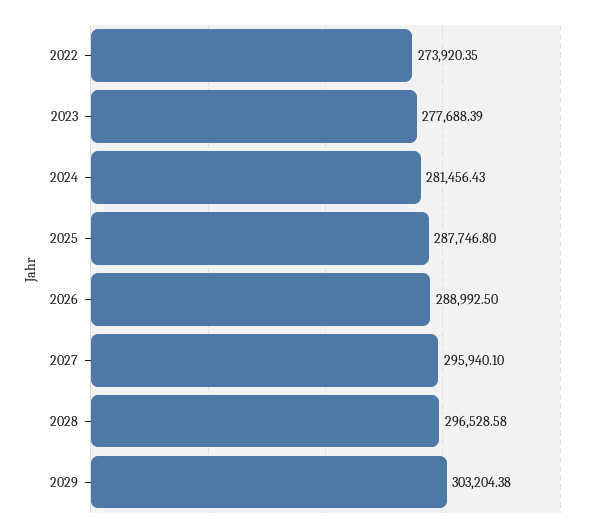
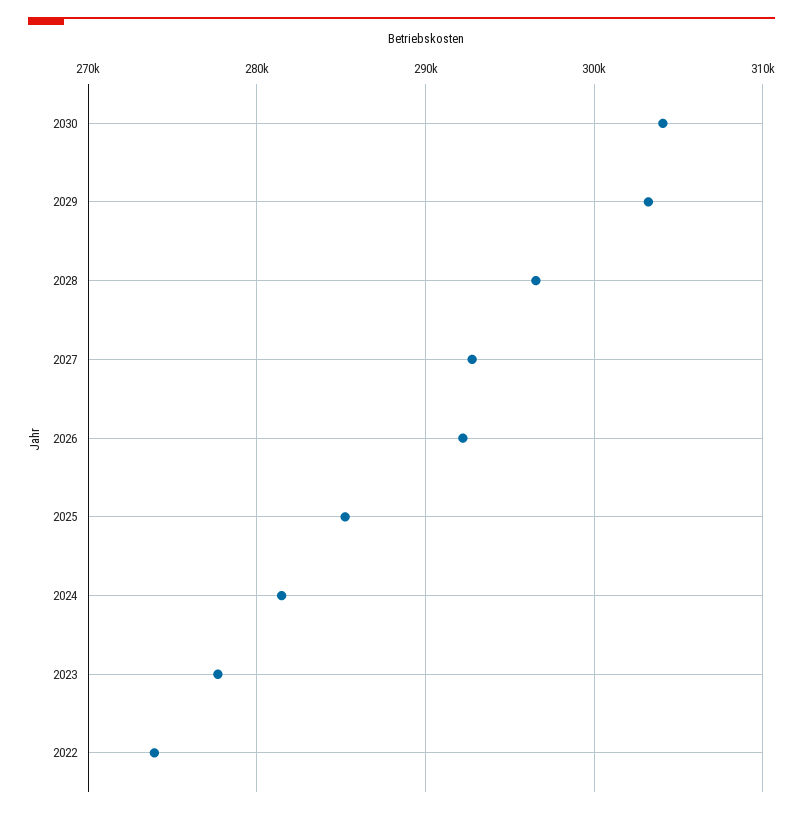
2025: 287746.8 -> 285000
2026: 288992.5 -> 292000
2027: 295940.1 -> 293000
2030: none -> 304000

